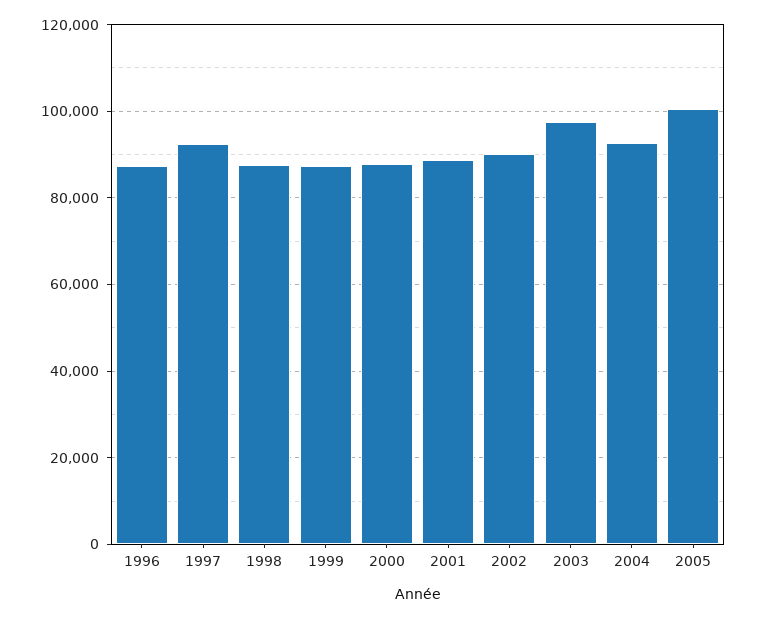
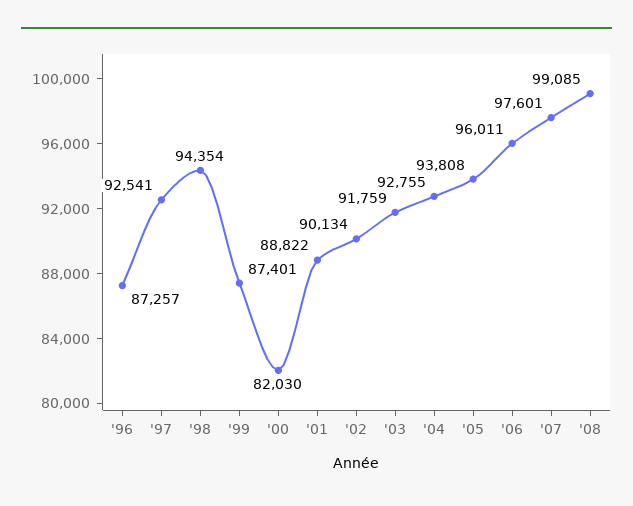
1998: 88000 -> 94354
2000: 88000 -> 82030
2003: 98000 -> 91759
2005: 100000 -> 93808
'06: none -> 96011
'07: none -> 97601
'08: none -> 99085

